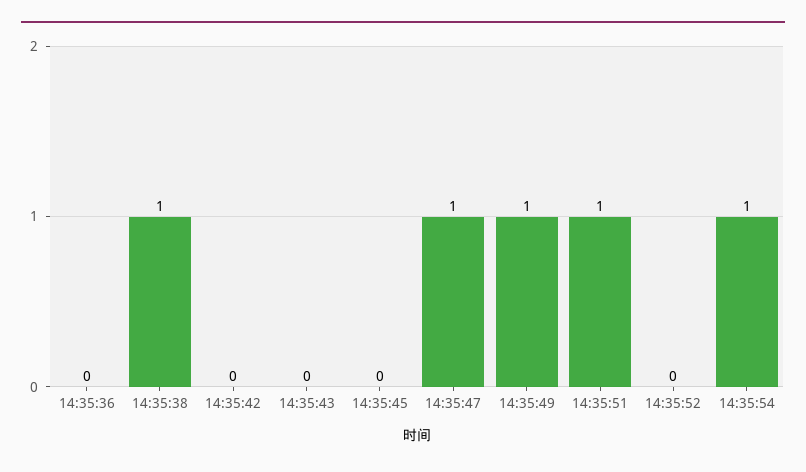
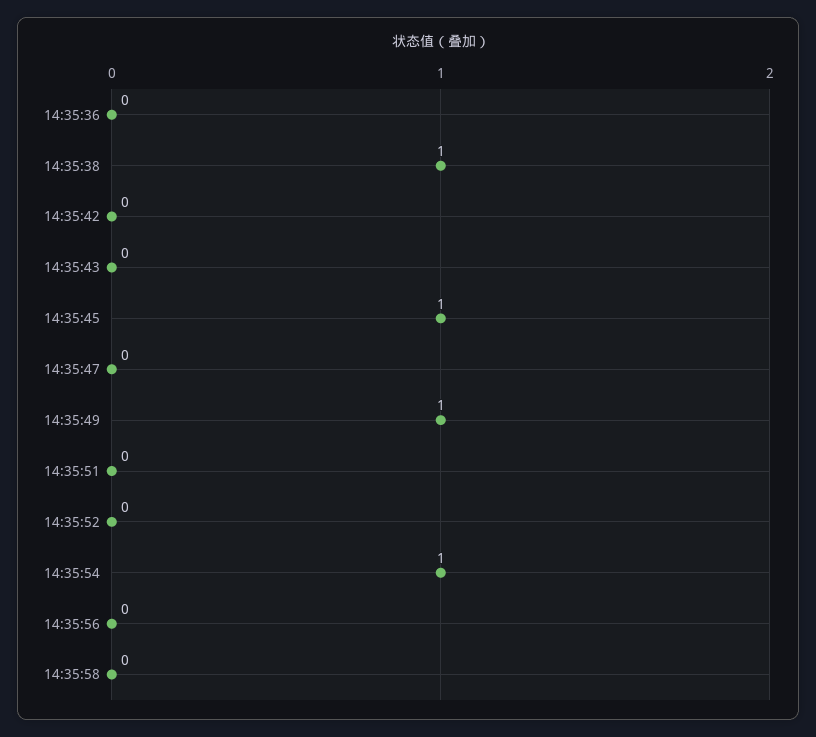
14:35:45: 0 -> 1
14:35:47: 1 -> 0
14:35:51: 1 -> 0
14:35:56: none -> 0
14:35:58: none -> 0

